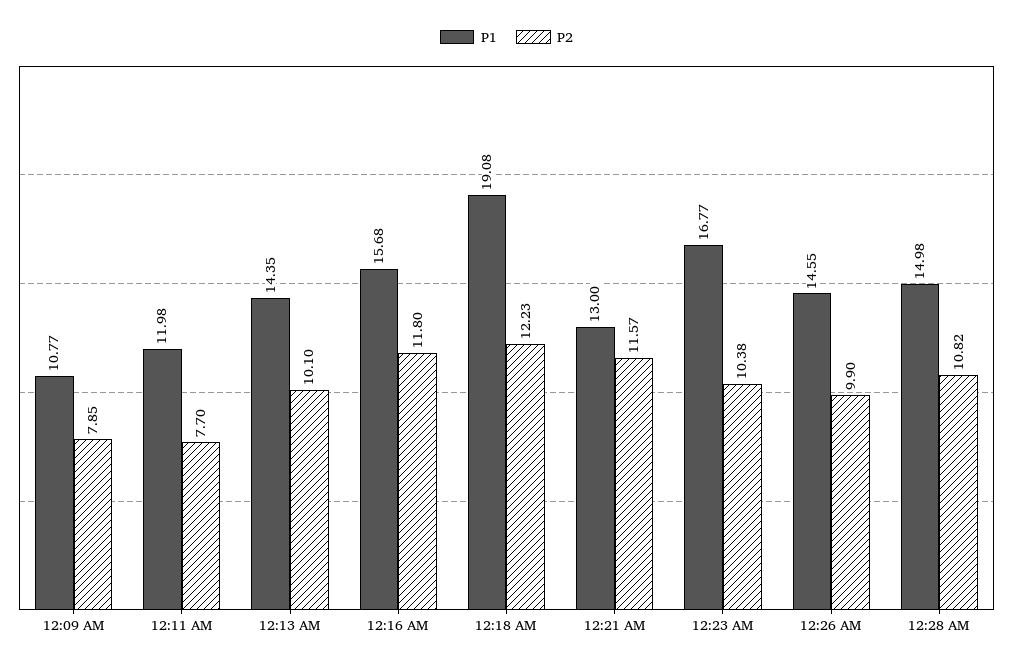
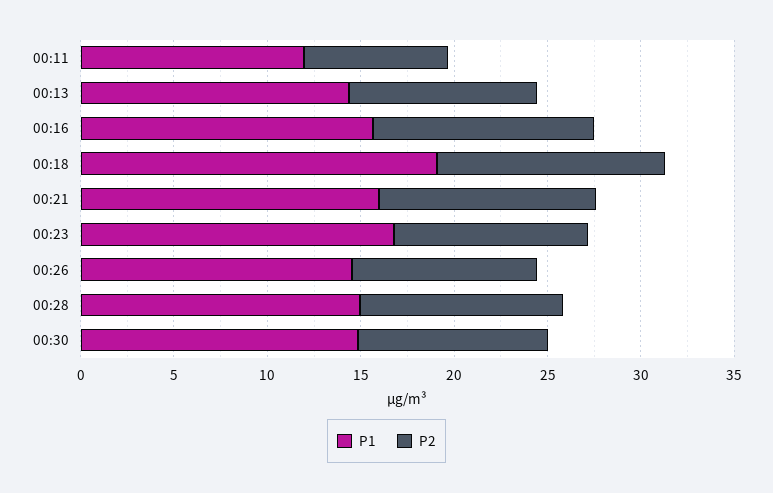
P1, 12:09 AM: 10.77 -> none
P2, 12:09 AM: 7.85 -> none
P1, 12:21 AM: 13 -> 16
P1, 00:30: none -> 15
P2, 00:30: none -> 10

